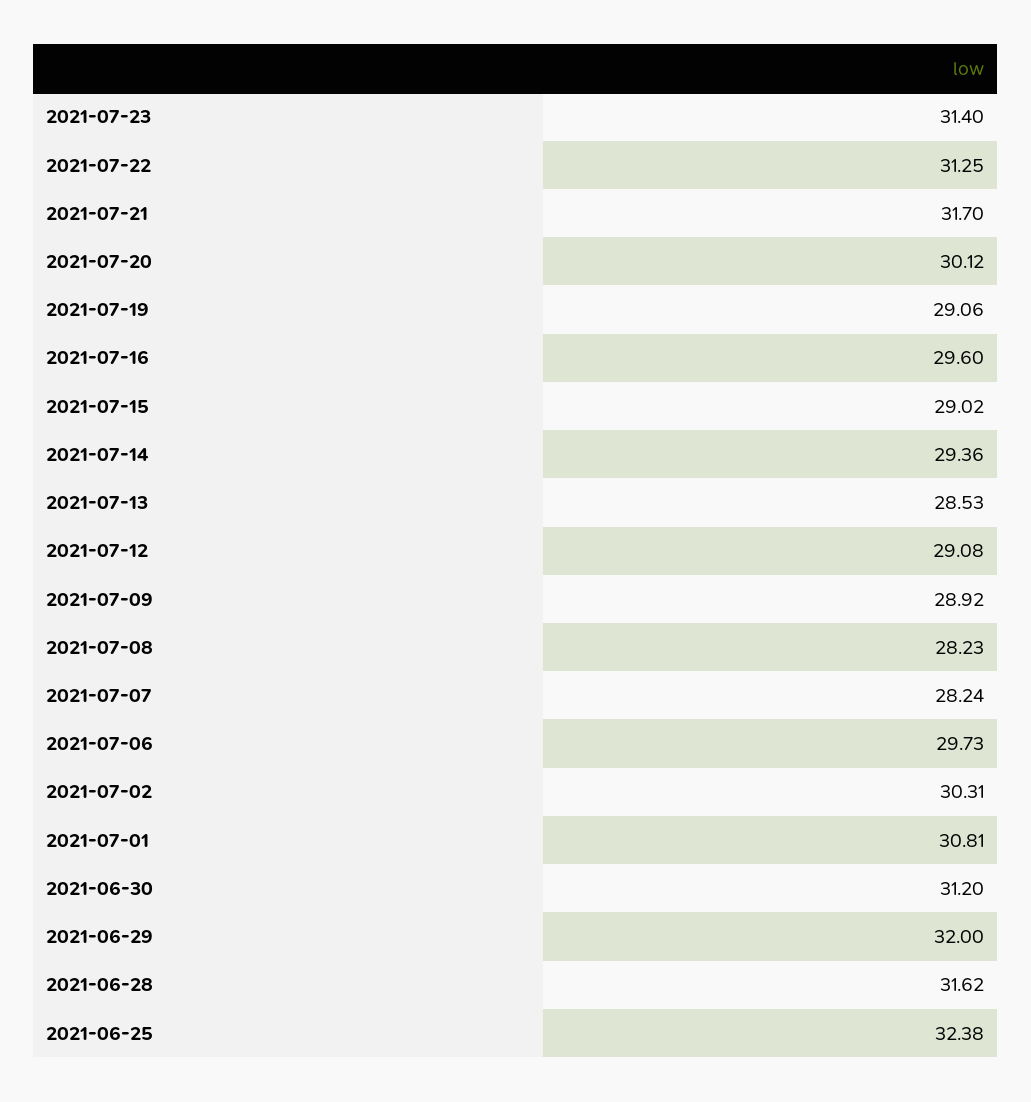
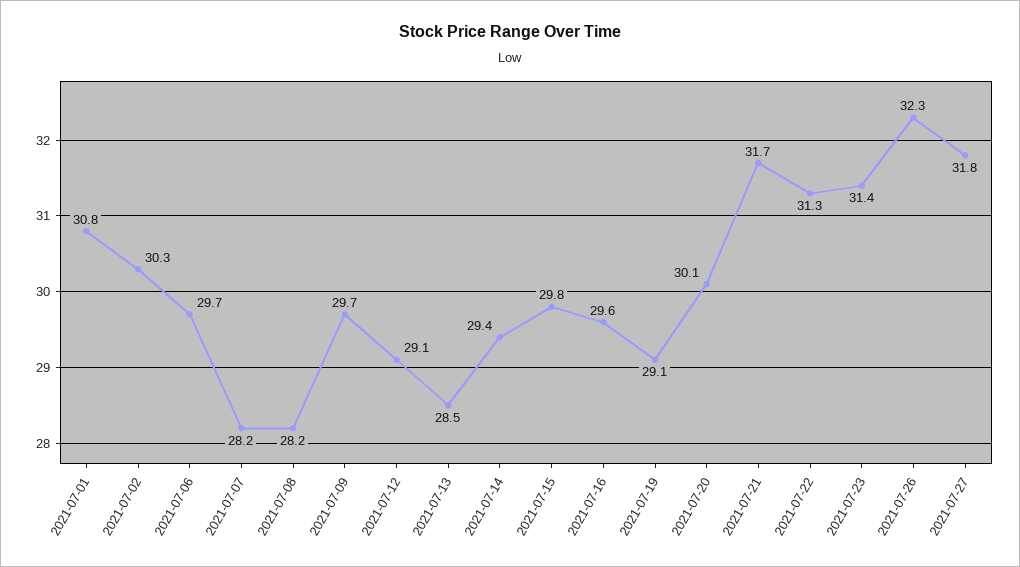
2021-07-15: 29.02 -> 29.8
2021-07-09: 28.92 -> 29.7
2021-06-30: 31.2 -> none
2021-06-29: 32 -> none
2021-06-28: 31.62 -> none
2021-06-25: 32.38 -> none
2021-07-26: none -> 32.3
2021-07-27: none -> 31.8

